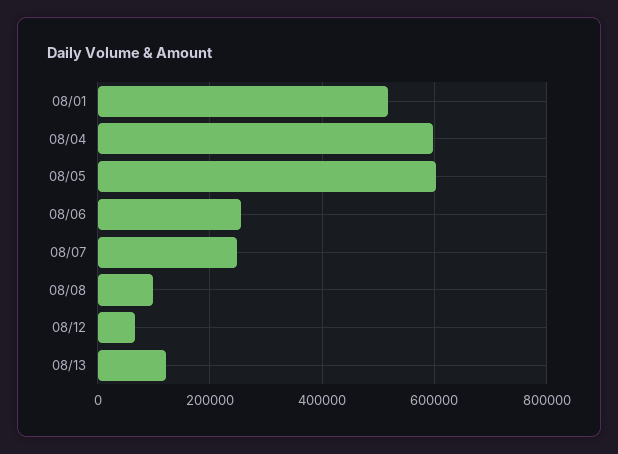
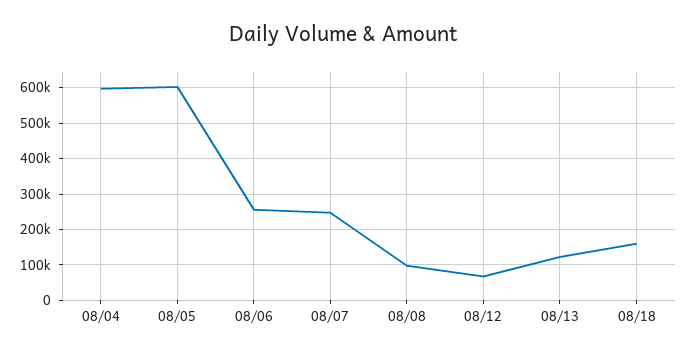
08/01: 520000 -> none
08/18: none -> 160000

